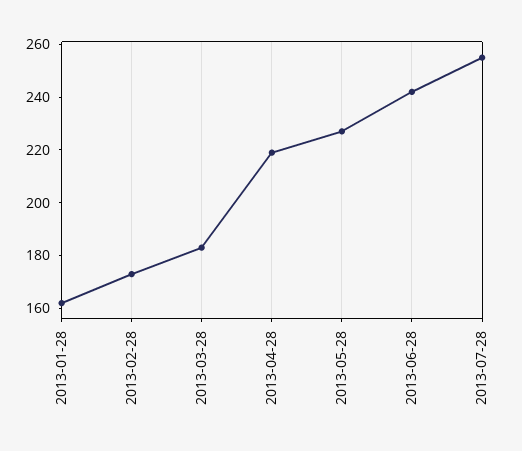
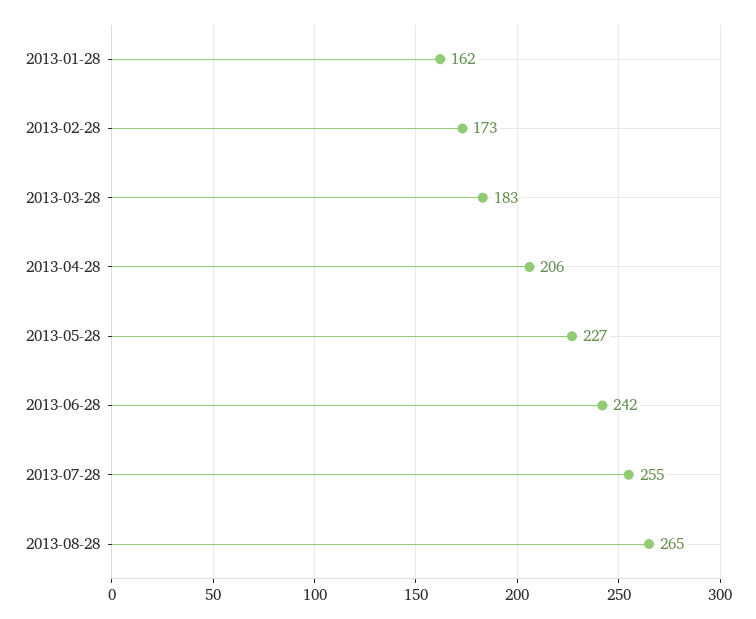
2013-04-28: 220 -> 206
2013-08-28: none -> 265

